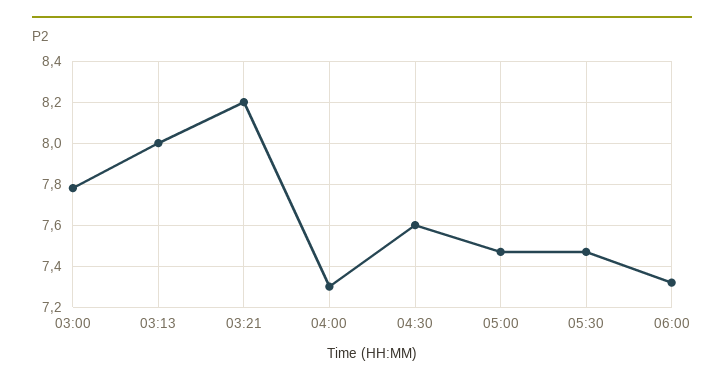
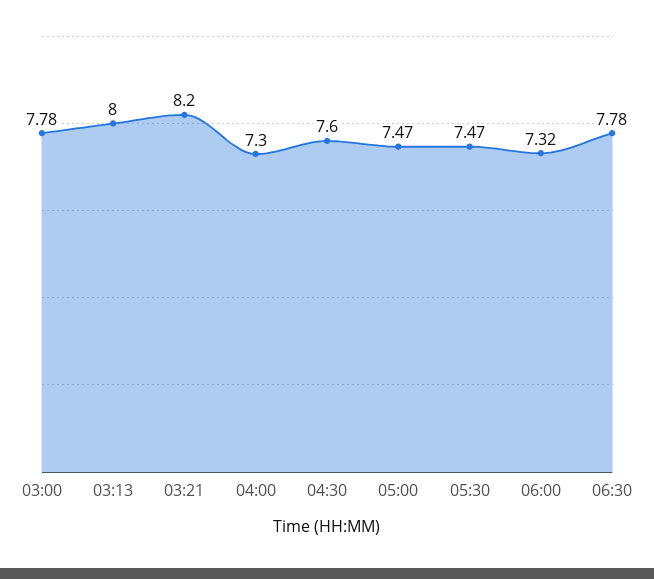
06:30: none -> 7.78

